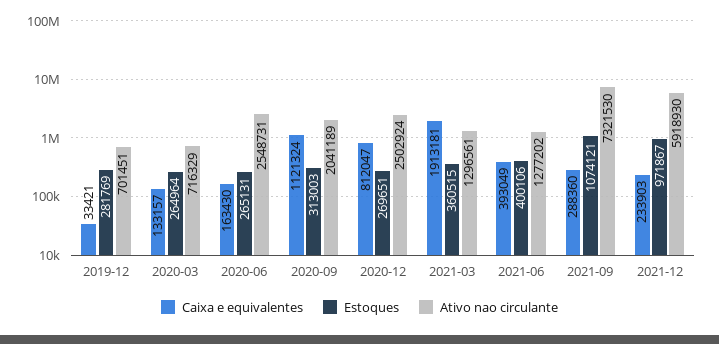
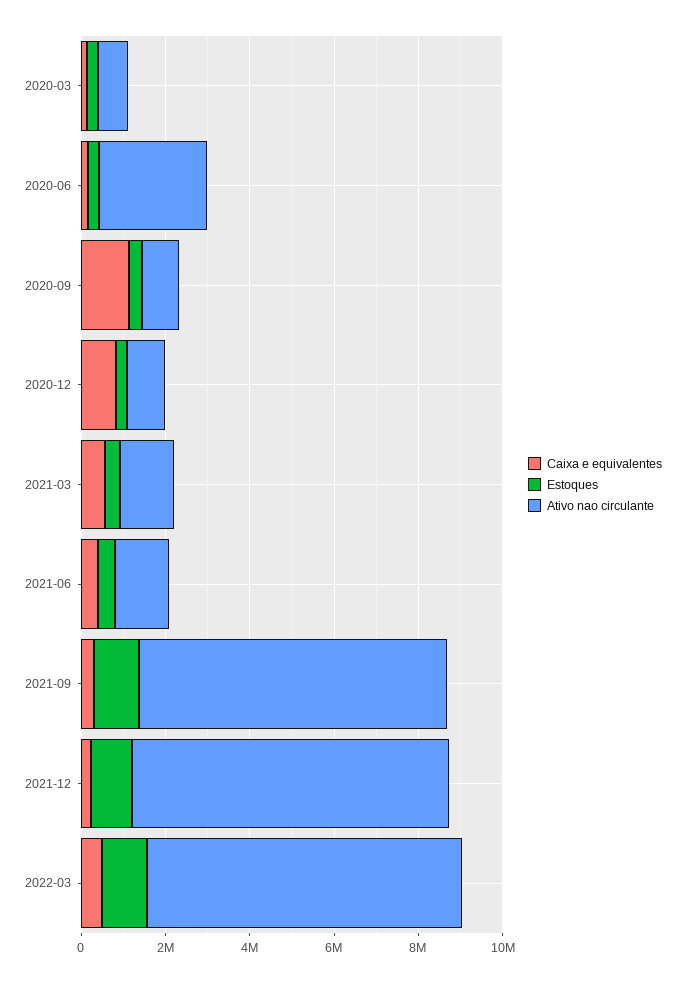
Caixa e equivalentes, 2019-12: 33421 -> none
Estoques, 2019-12: 281769 -> none
Ativo nao circulante, 2019-12: 701451 -> none
Ativo nao circulante, 2020-09: 2041189 -> 1000000
Ativo nao circulante, 2020-12: 2502924 -> 1000000
Caixa e equivalentes, 2021-03: 1913181 -> 500000
Ativo nao circulante, 2021-12: 5918930 -> 7500000
Caixa e equivalentes, 2022-03: none -> 500000
Estoques, 2022-03: none -> 1000000
Ativo nao circulante, 2022-03: none -> 7500000

